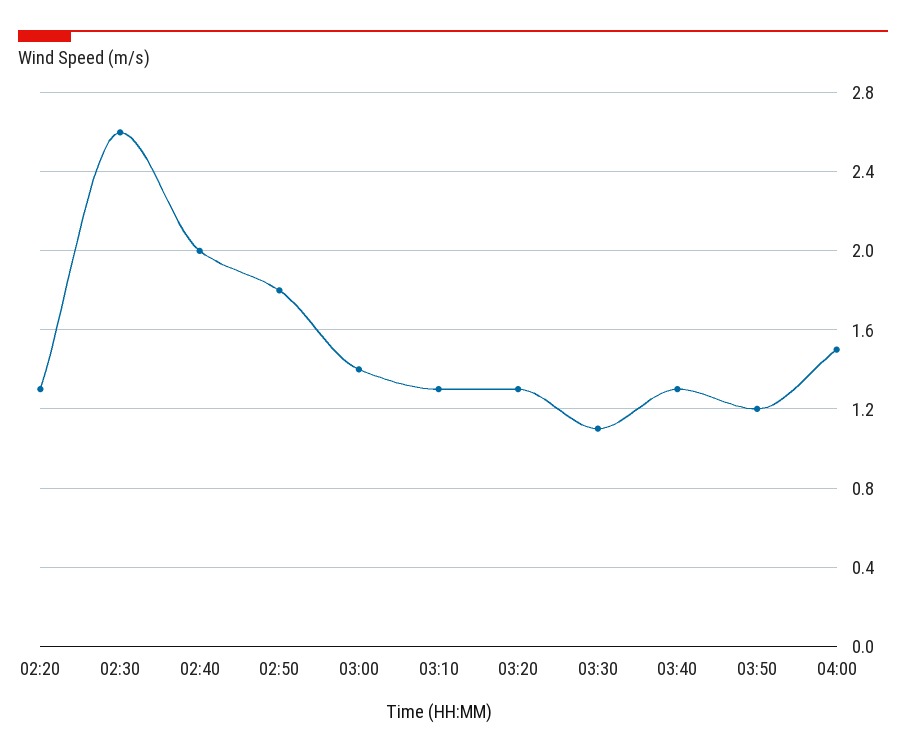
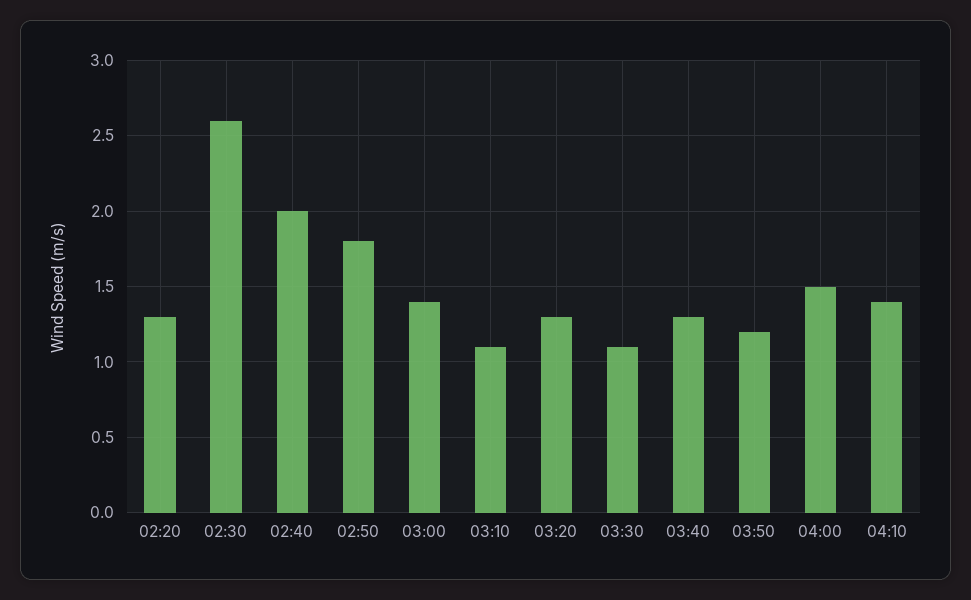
03:10: 1.3 -> 1.1
04:10: none -> 1.4

